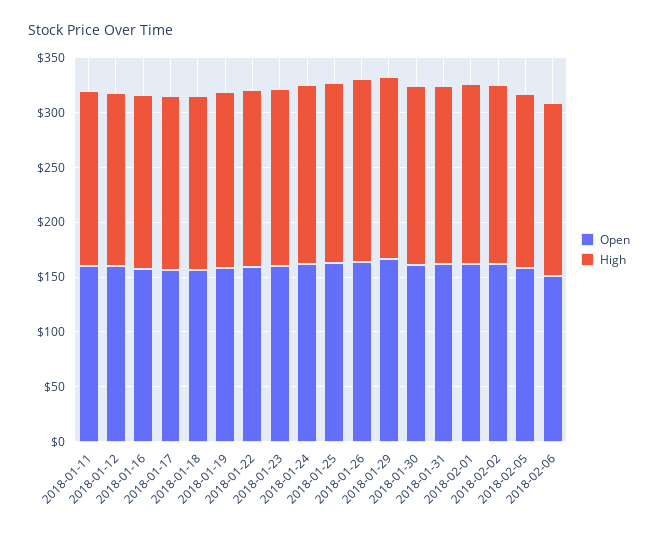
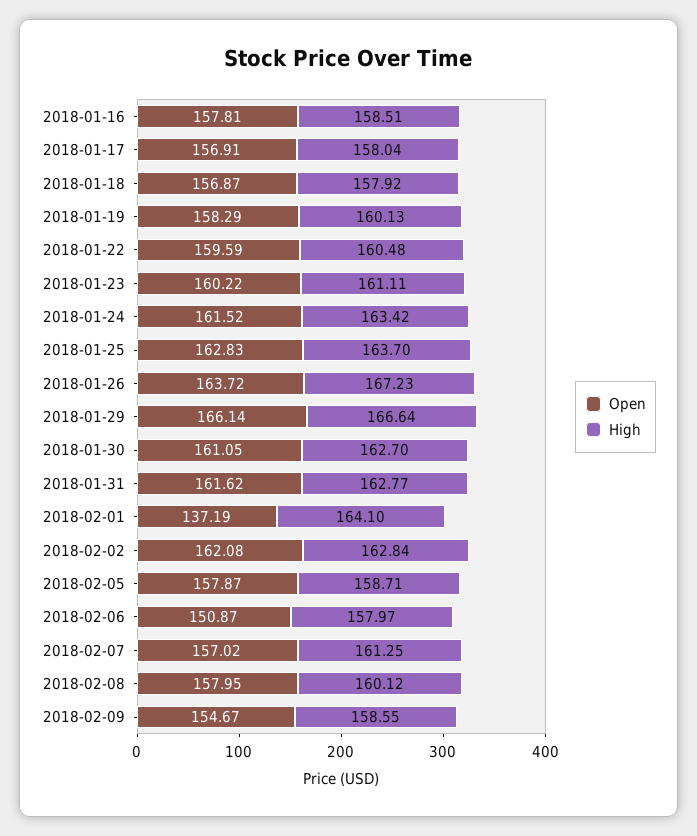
Open, 2018-01-11: 160 -> none
High, 2018-01-11: 160 -> none
Open, 2018-01-12: 160 -> none
High, 2018-01-12: 160 -> none
Open, 2018-02-01: 160 -> 137.19
Open, 2018-02-07: none -> 157.02
High, 2018-02-07: none -> 161.25
Open, 2018-02-08: none -> 157.95
High, 2018-02-08: none -> 160.12
Open, 2018-02-09: none -> 154.67
High, 2018-02-09: none -> 158.55

